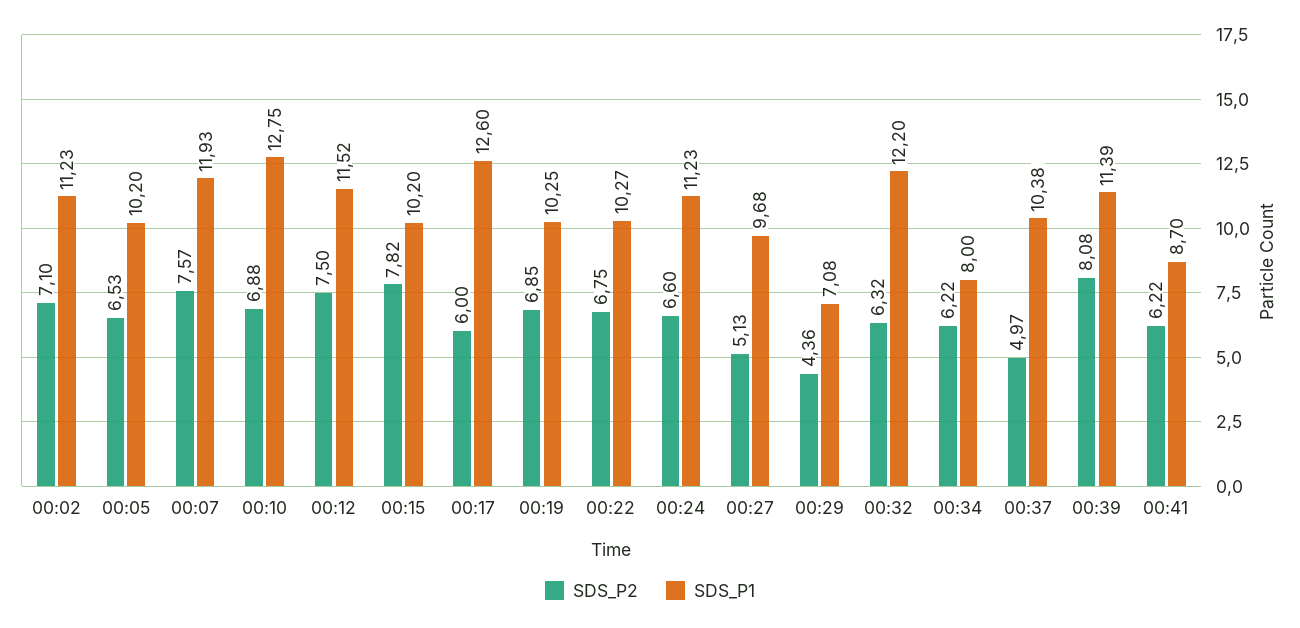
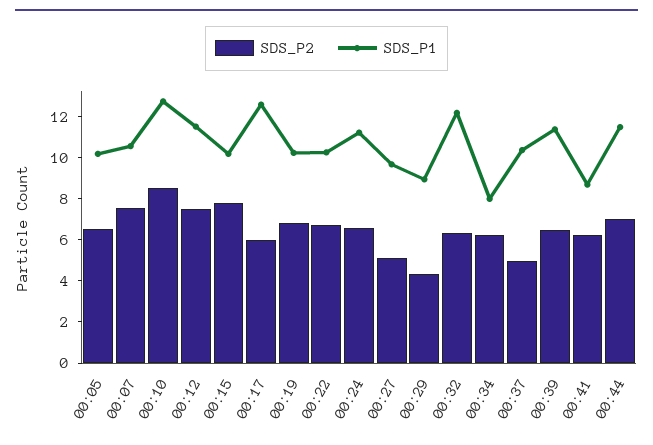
SDS_P2, 00:02: 7.1 -> none
SDS_P1, 00:02: 11.23 -> none
SDS_P1, 00:07: 11.93 -> 10.5
SDS_P2, 00:10: 6.88 -> 8.5
SDS_P1, 00:29: 7.08 -> 9
SDS_P2, 00:39: 8.08 -> 6.5
SDS_P2, 00:44: none -> 7
SDS_P1, 00:44: none -> 11.5

